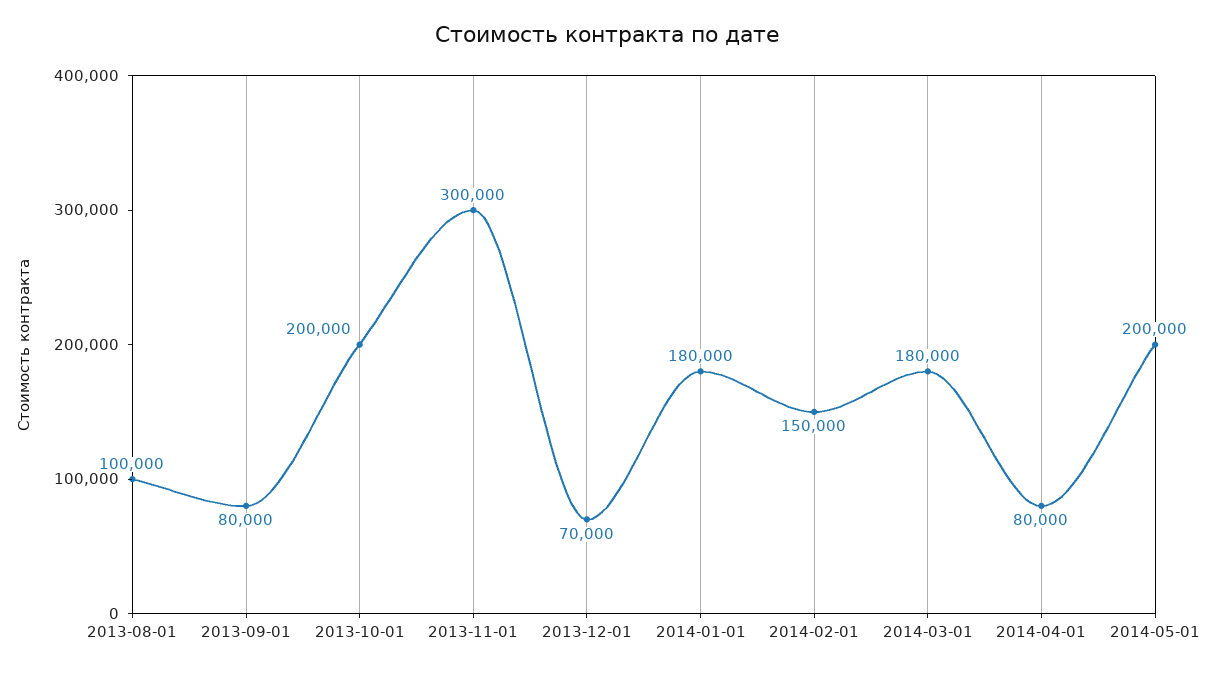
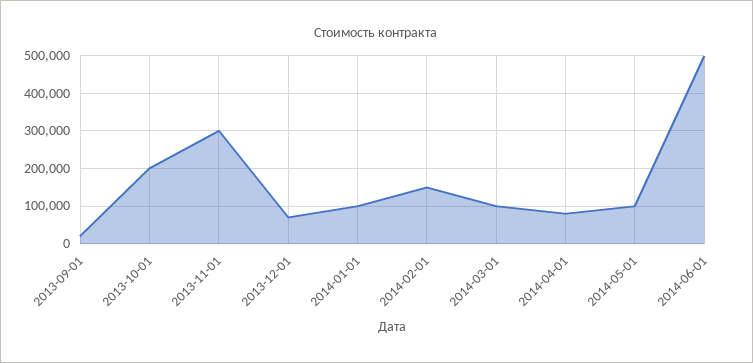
2013-08-01: 100000 -> none
2013-09-01: 80000 -> 20000
2014-01-01: 180000 -> 100000
2014-03-01: 180000 -> 100000
2014-05-01: 200000 -> 100000
2014-06-01: none -> 500000

